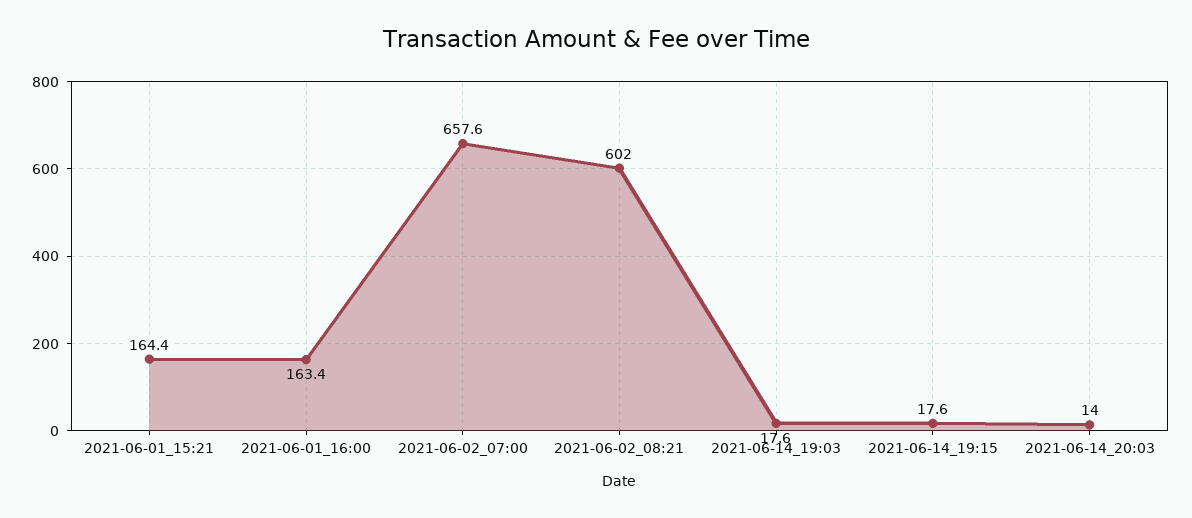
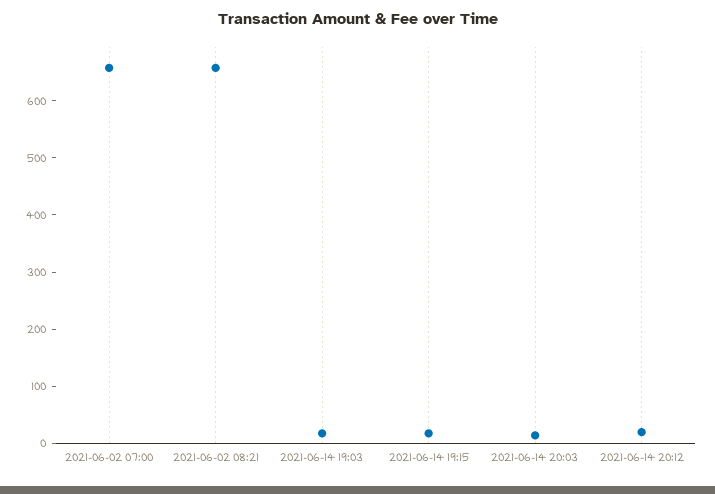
2021-06-01_15:21: 164.4 -> none
2021-06-01_16:00: 163.4 -> none
2021-06-02_08:21: 602 -> 660
2021-06-14 20:12: none -> 20

